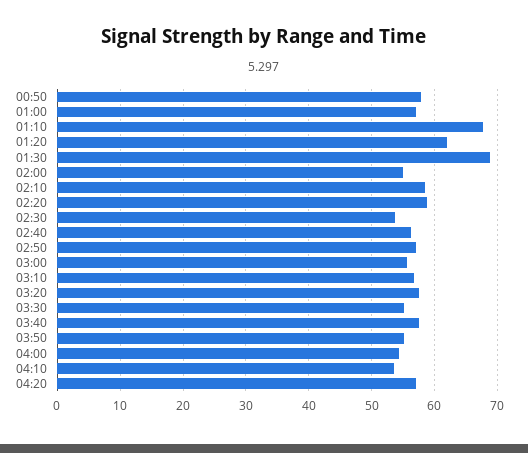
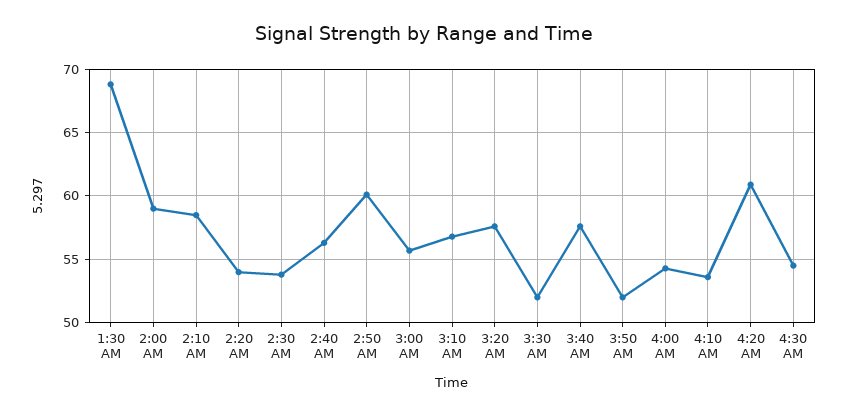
00:50: 58 -> none
01:00: 57 -> none
01:10: 68 -> none
01:20: 62 -> none
02:00: 55 -> 59
02:20: 59 -> 54
02:50: 57 -> 60
03:30: 55 -> 52
03:50: 55 -> 52
04:20: 57 -> 61
4:30 AM: none -> 54.5

